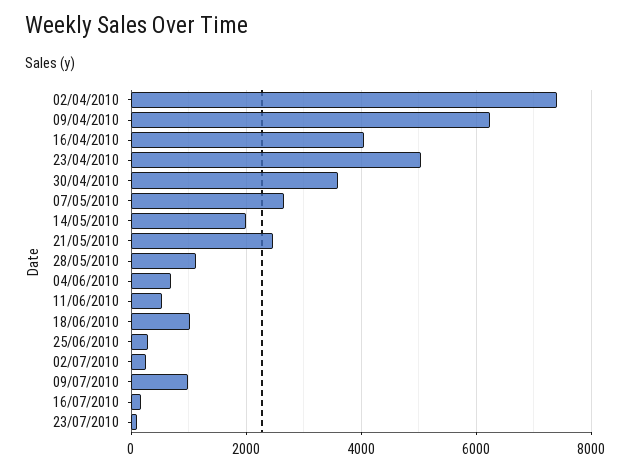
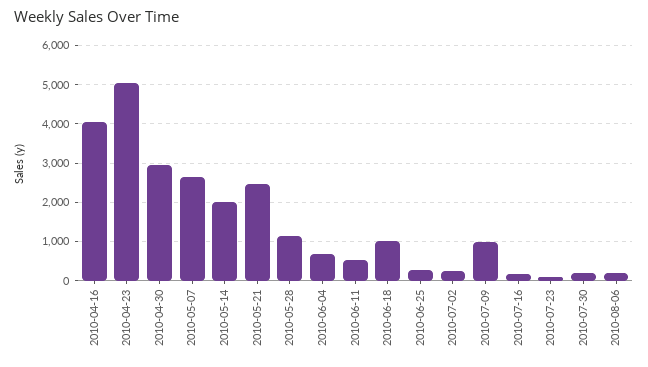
02/04/2010: 7400 -> none
09/04/2010: 6200 -> none
30/04/2010: 3600 -> 3000
2010-07-30: none -> 200
2010-08-06: none -> 200

